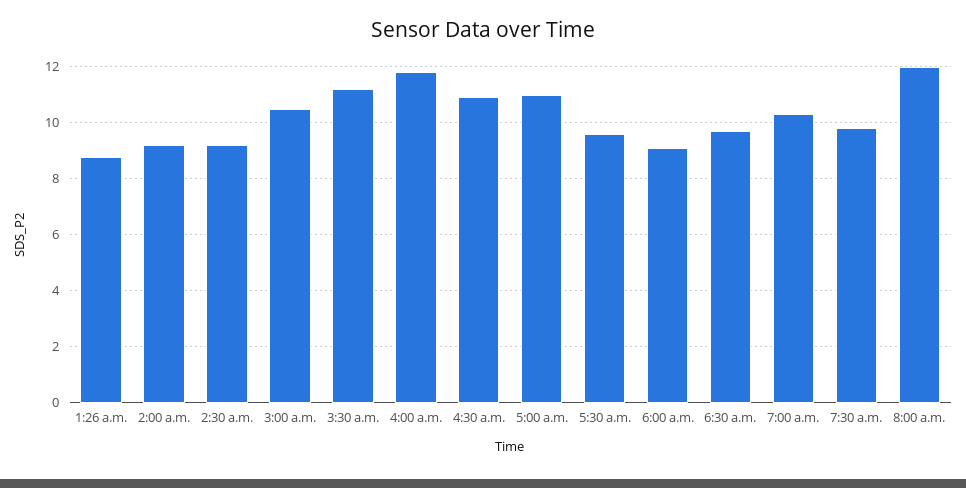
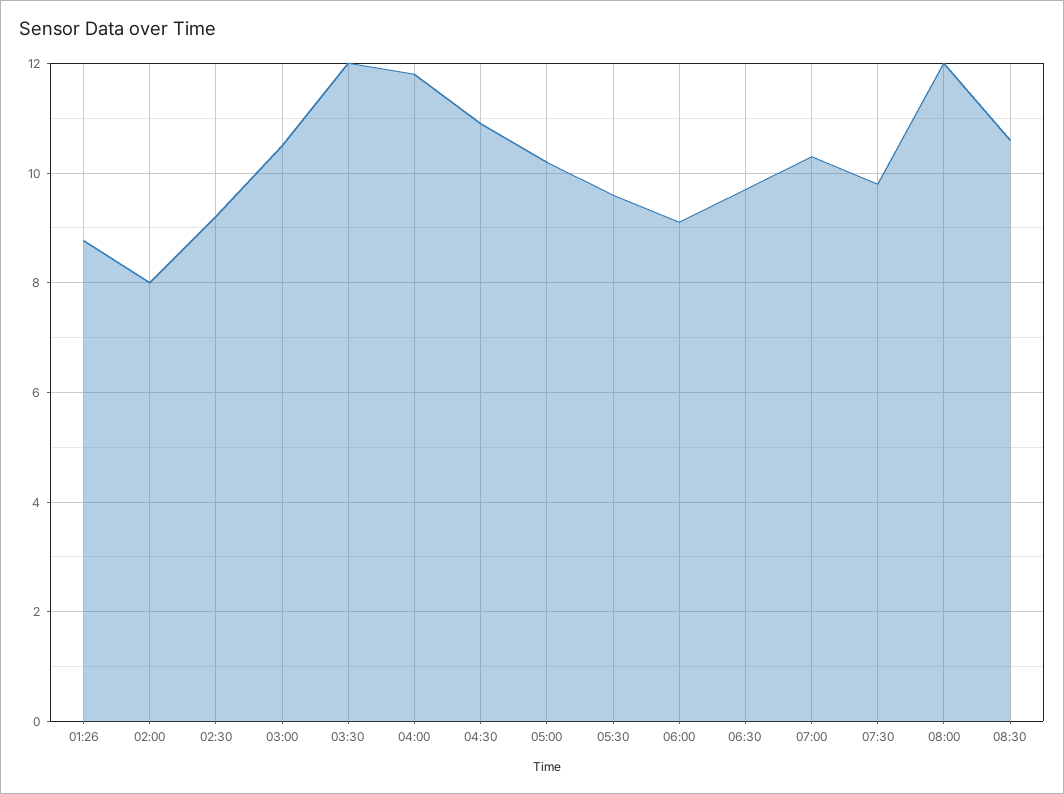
2:00 a.m.: 9.25 -> 8
3:30 a.m.: 11.25 -> 12
5:00 a.m.: 11 -> 10.2
08:30: none -> 10.6

